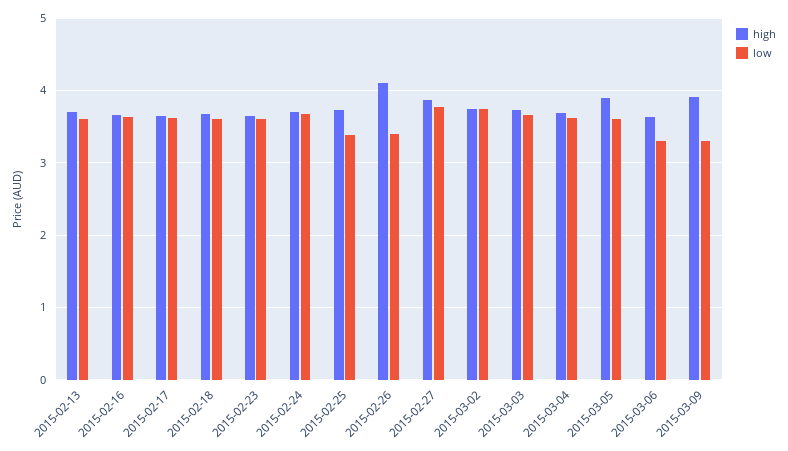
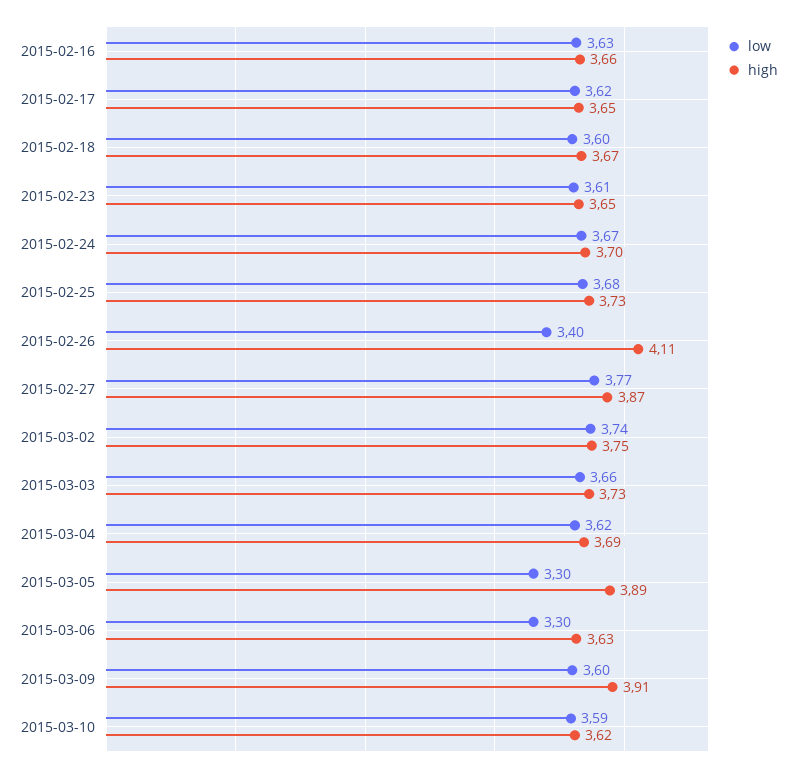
high, 2015-02-13: 3.7 -> none
low, 2015-02-13: 3.6 -> none
low, 2015-02-25: 3.4 -> 3.68
low, 2015-03-05: 3.6 -> 3.3
low, 2015-03-09: 3.3 -> 3.6
low, 2015-03-10: none -> 3.59
high, 2015-03-10: none -> 3.62

